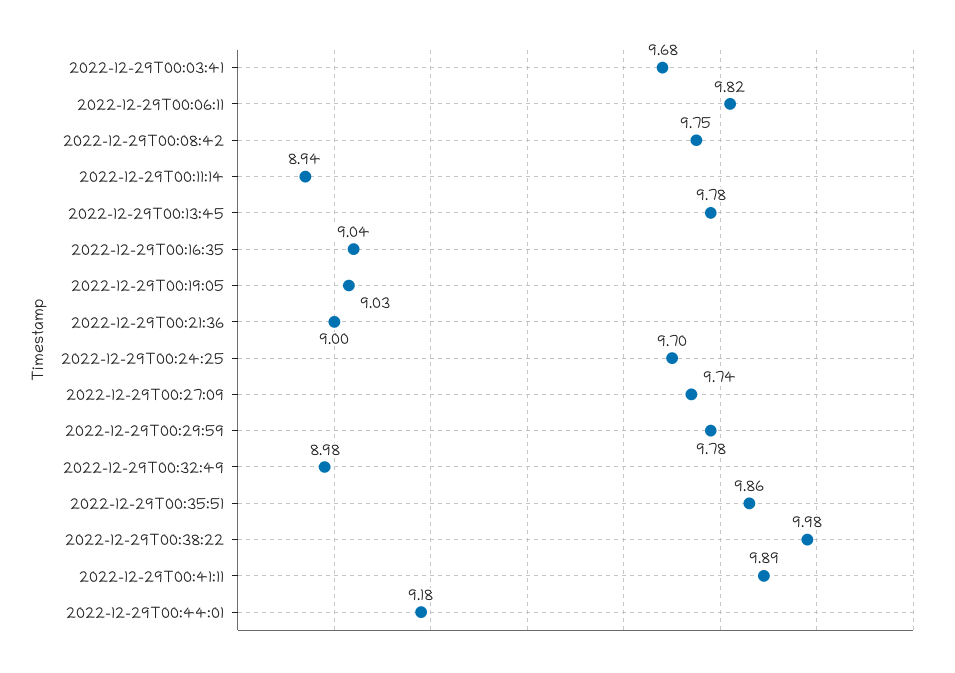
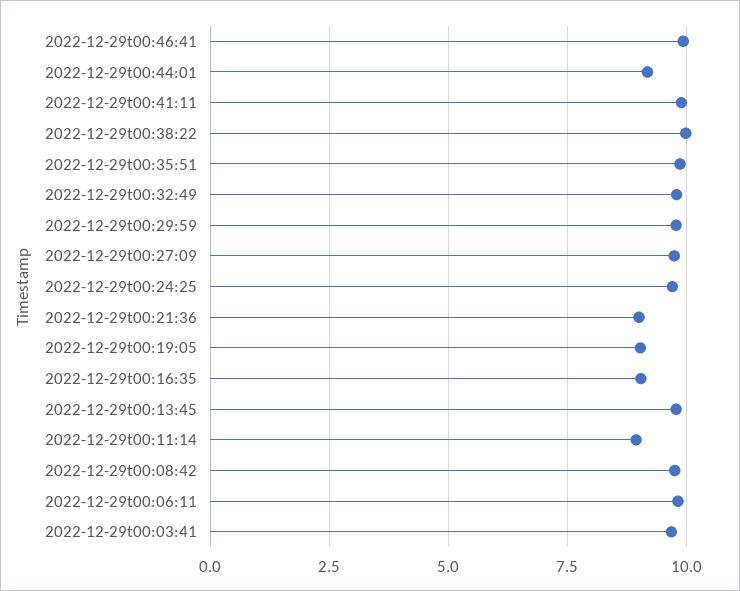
2022-12-29T00:32:49: 8.98 -> 9.75
2022-12-29t00:46:41: none -> 10

